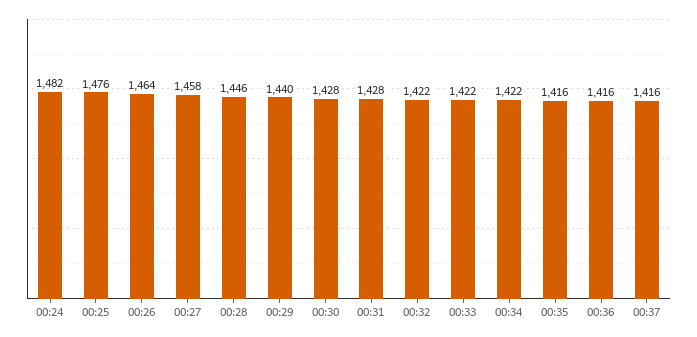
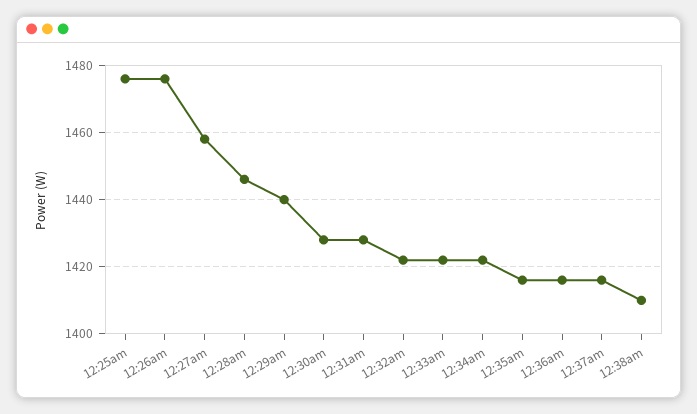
00:24: 1482 -> none
00:26: 1464 -> 1475
12:38am: none -> 1410

